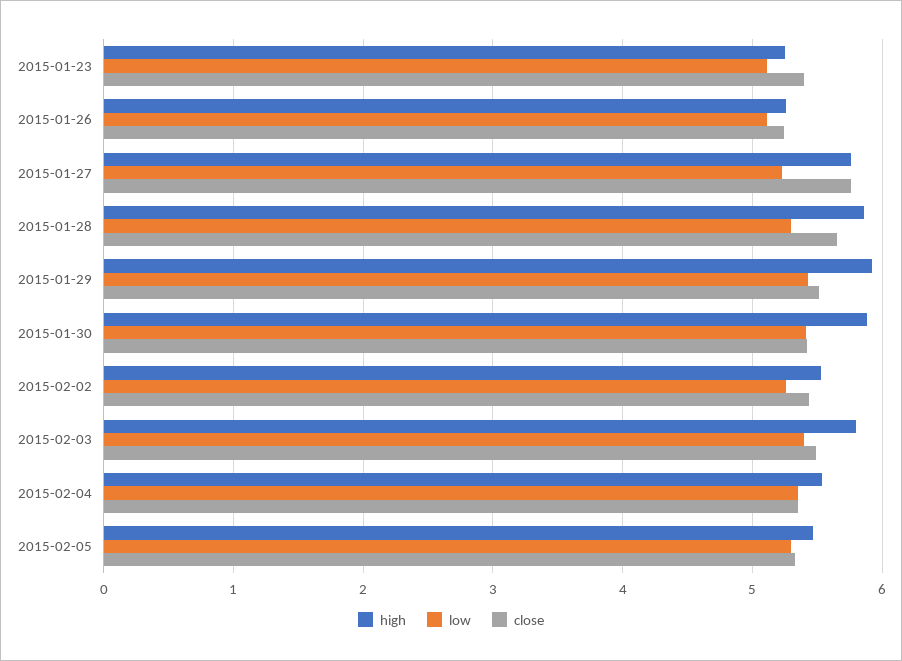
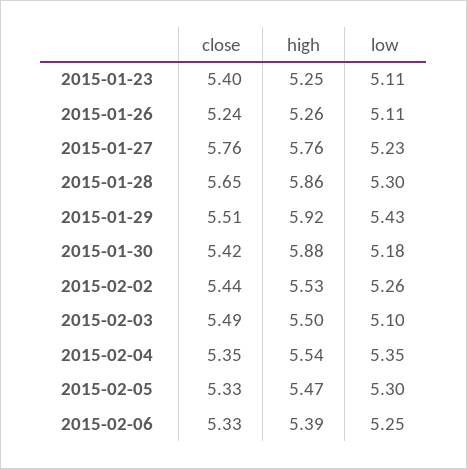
low, 2015-01-30: 5.4 -> 5.18
high, 2015-02-03: 5.8 -> 5.5
low, 2015-02-03: 5.4 -> 5.1
close, 2015-02-06: none -> 5.33
high, 2015-02-06: none -> 5.39
low, 2015-02-06: none -> 5.25

